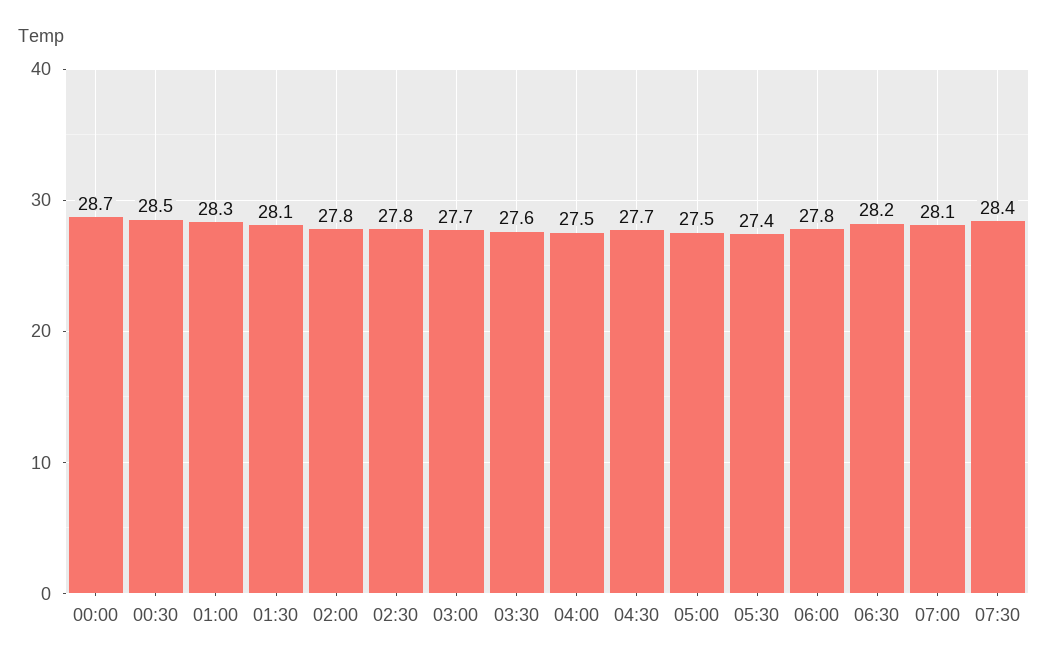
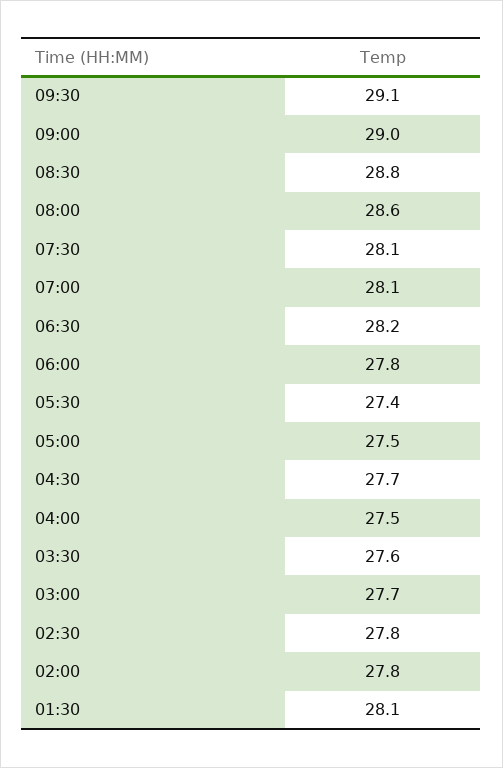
00:00: 28.7 -> none
00:30: 28.5 -> none
01:00: 28.3 -> none
07:30: 28.4 -> 28.1
09:30: none -> 29.1
09:00: none -> 29
08:30: none -> 28.8
08:00: none -> 28.6

